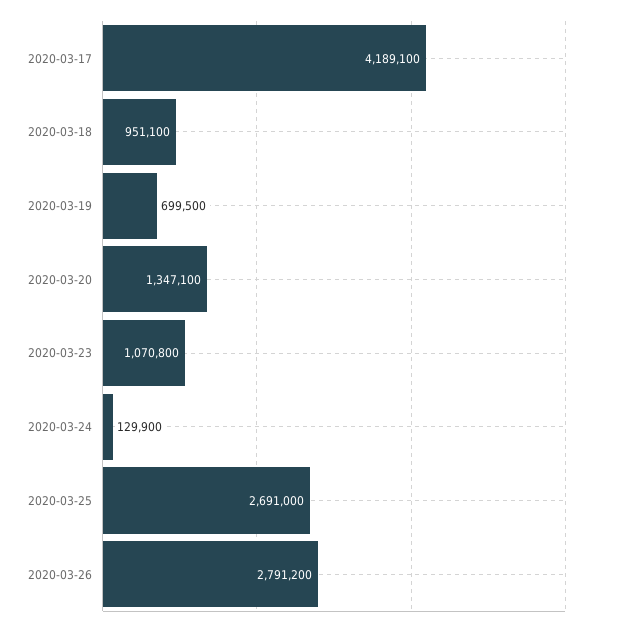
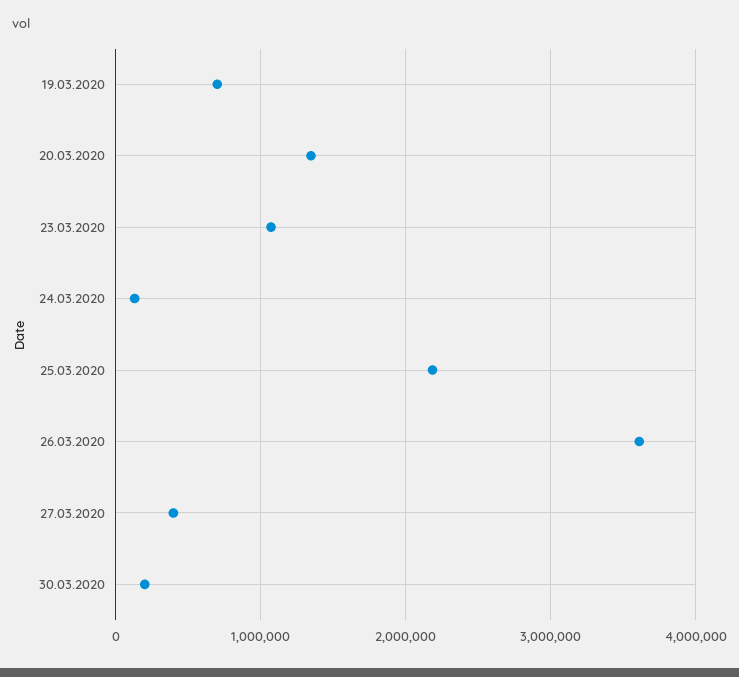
2020-03-17: 4189100 -> none
2020-03-18: 951100 -> none
2020-03-25: 2691000 -> 2200000
2020-03-26: 2791200 -> 3600000
27.03.2020: none -> 400000
30.03.2020: none -> 200000

